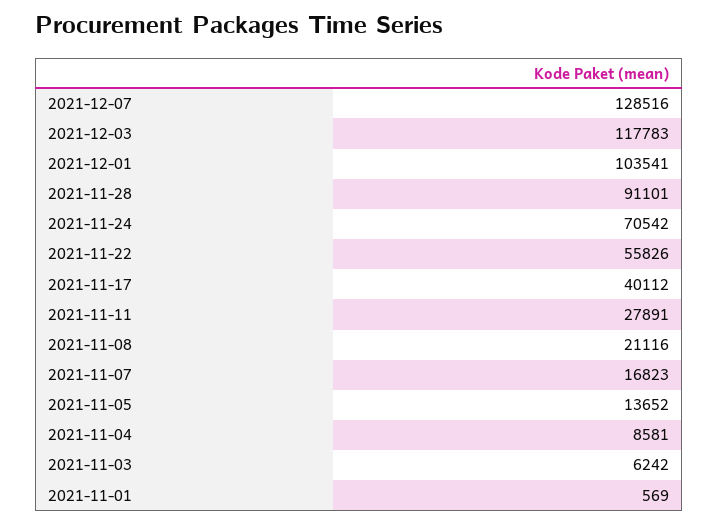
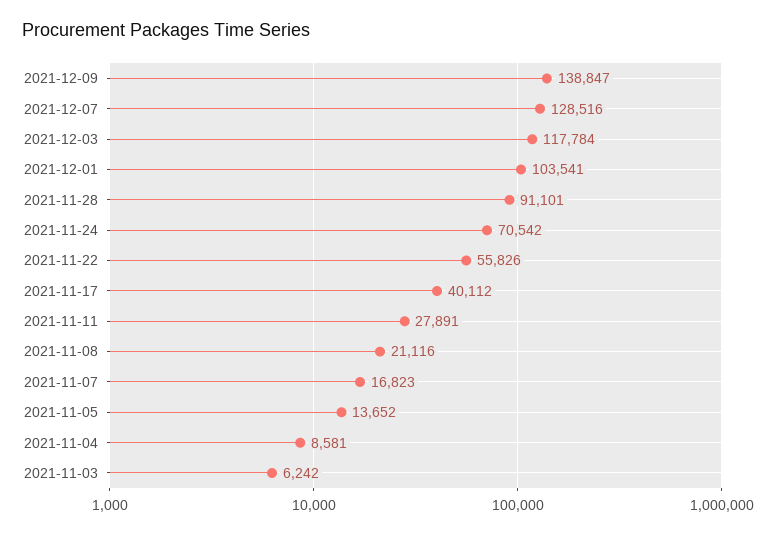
2021-12-03: 117783 -> 117784
2021-11-01: 569 -> none
2021-12-09: none -> 138847

